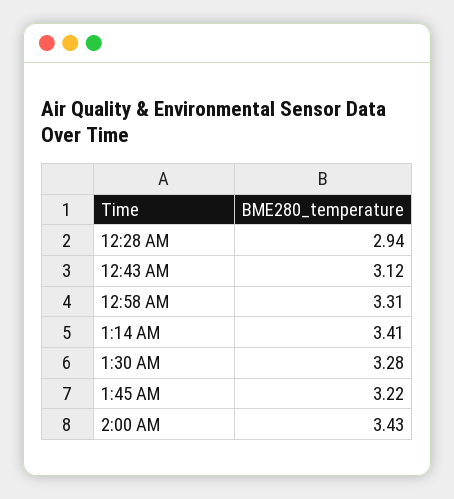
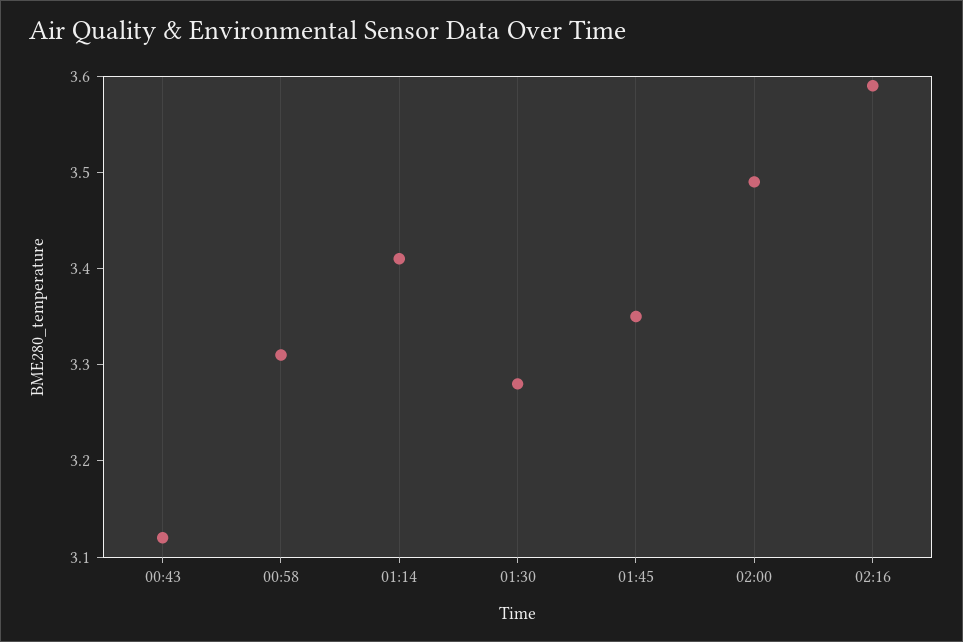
12:28 AM: 2.94 -> none
1:45 AM: 3.22 -> 3.35
2:00 AM: 3.43 -> 3.49
02:16: none -> 3.59

